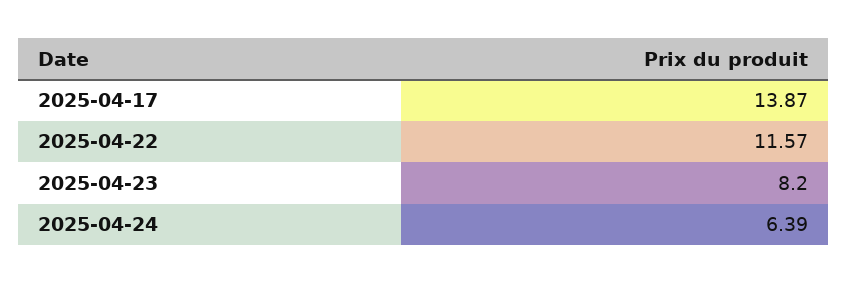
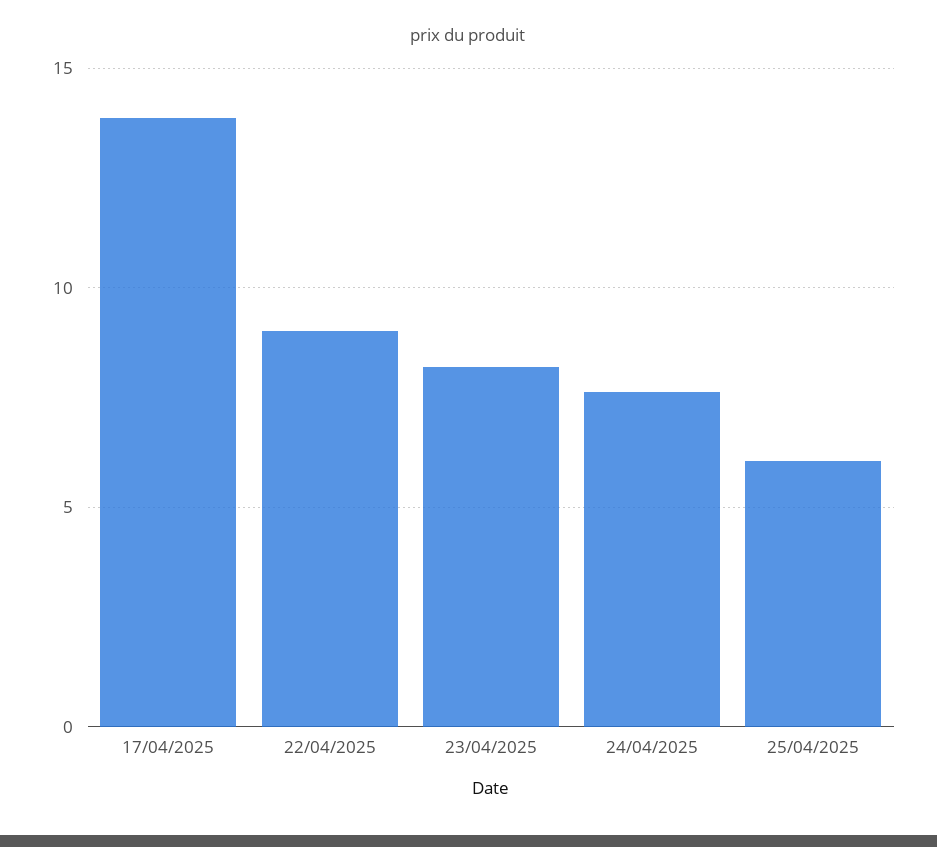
2025-04-22: 11.57 -> 9
2025-04-24: 6.39 -> 7.5
25/04/2025: none -> 6

